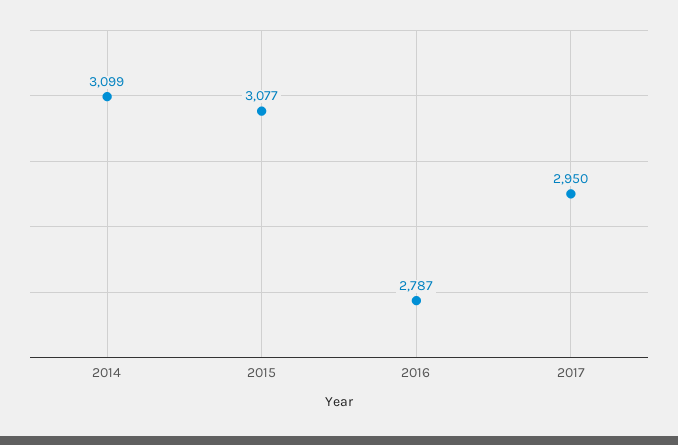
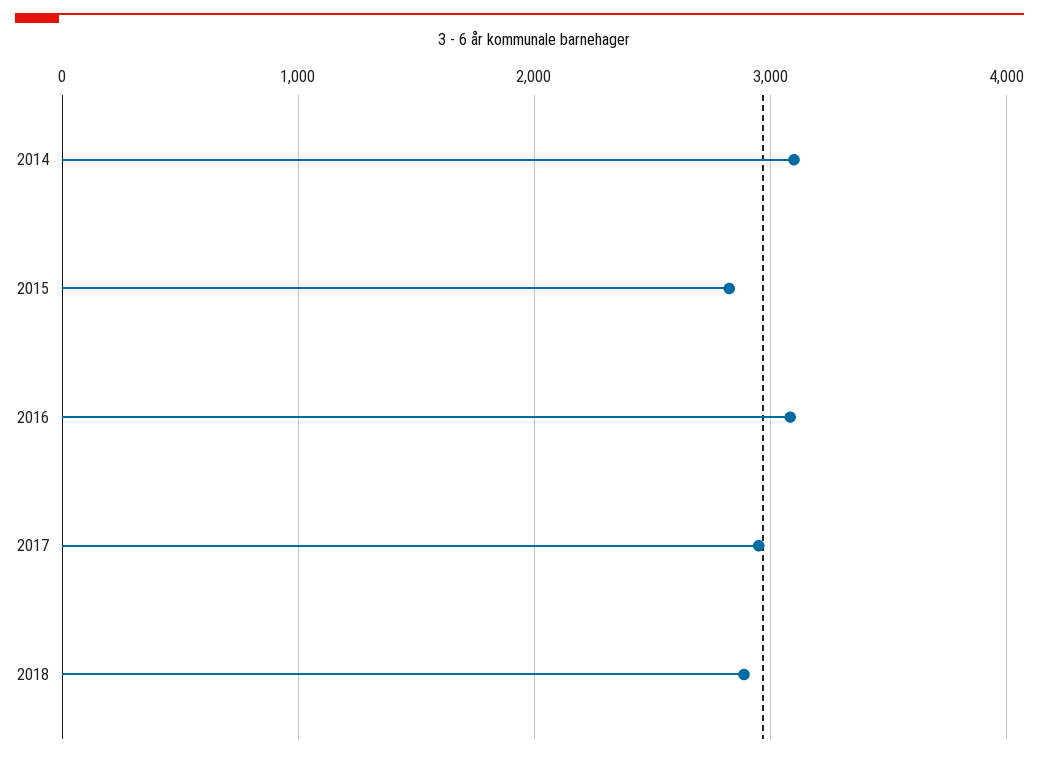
2015: 3077 -> 2800
2016: 2787 -> 3100
2018: none -> 2900

